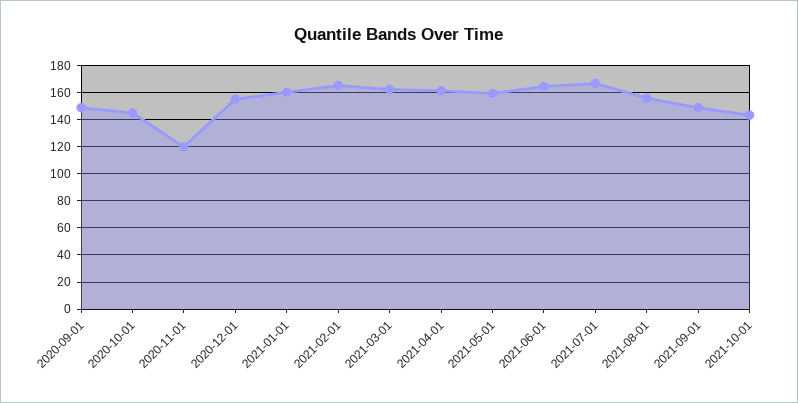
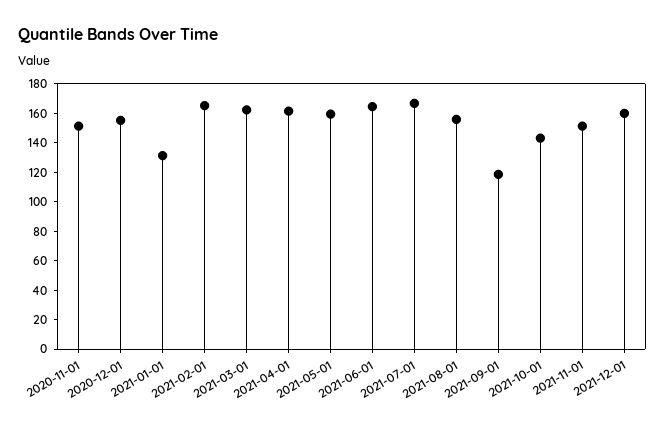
2020-09-01: 150 -> none
2020-10-01: 145 -> none
2020-11-01: 120 -> 150
2021-01-01: 160 -> 130
2021-09-01: 150 -> 120
2021-11-01: none -> 150
2021-12-01: none -> 160

